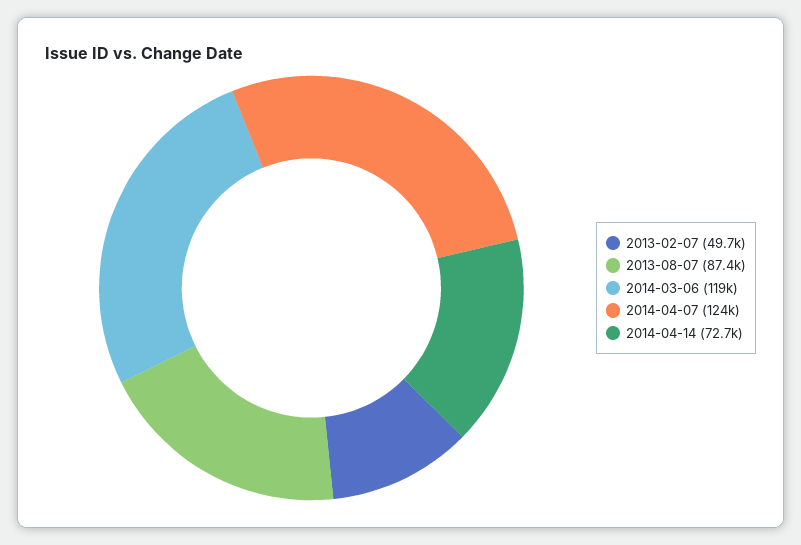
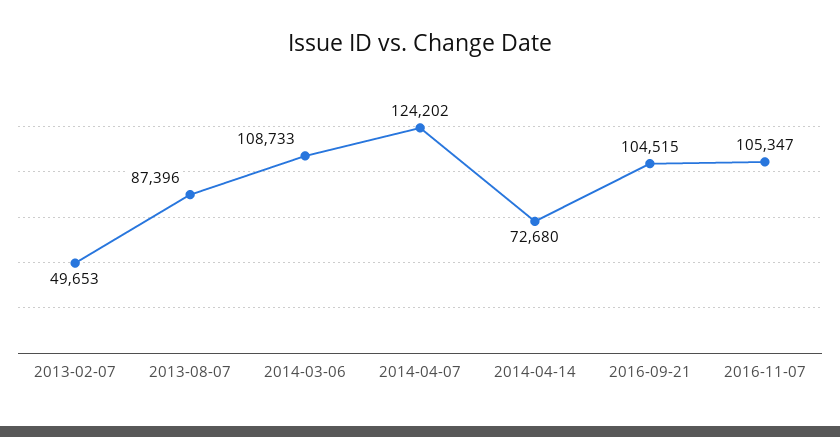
2014-03-06: 119000 -> 108733
2016-09-21: none -> 104515
2016-11-07: none -> 105347

